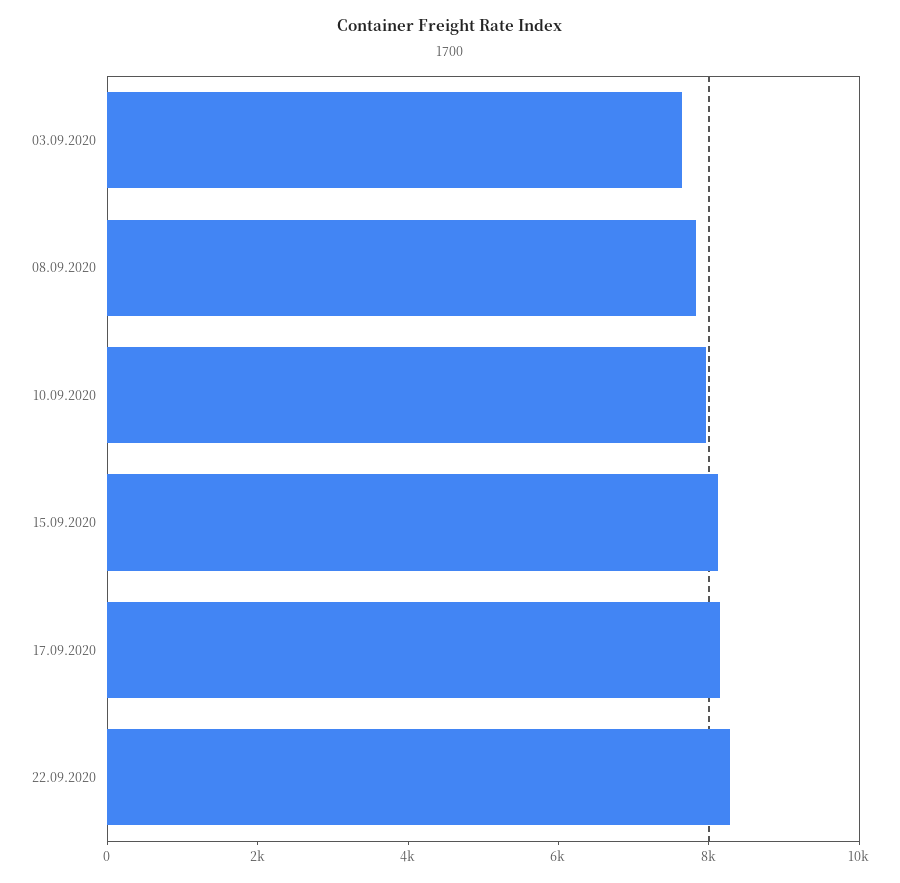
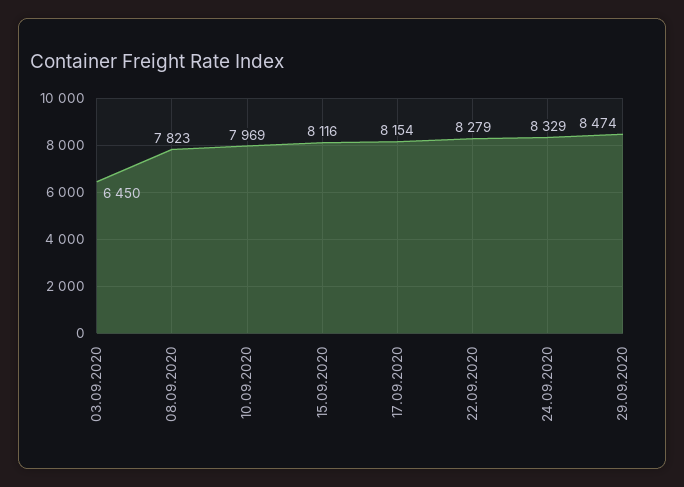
03.09.2020: 7500 -> 6450
24.09.2020: none -> 8329
29.09.2020: none -> 8474

